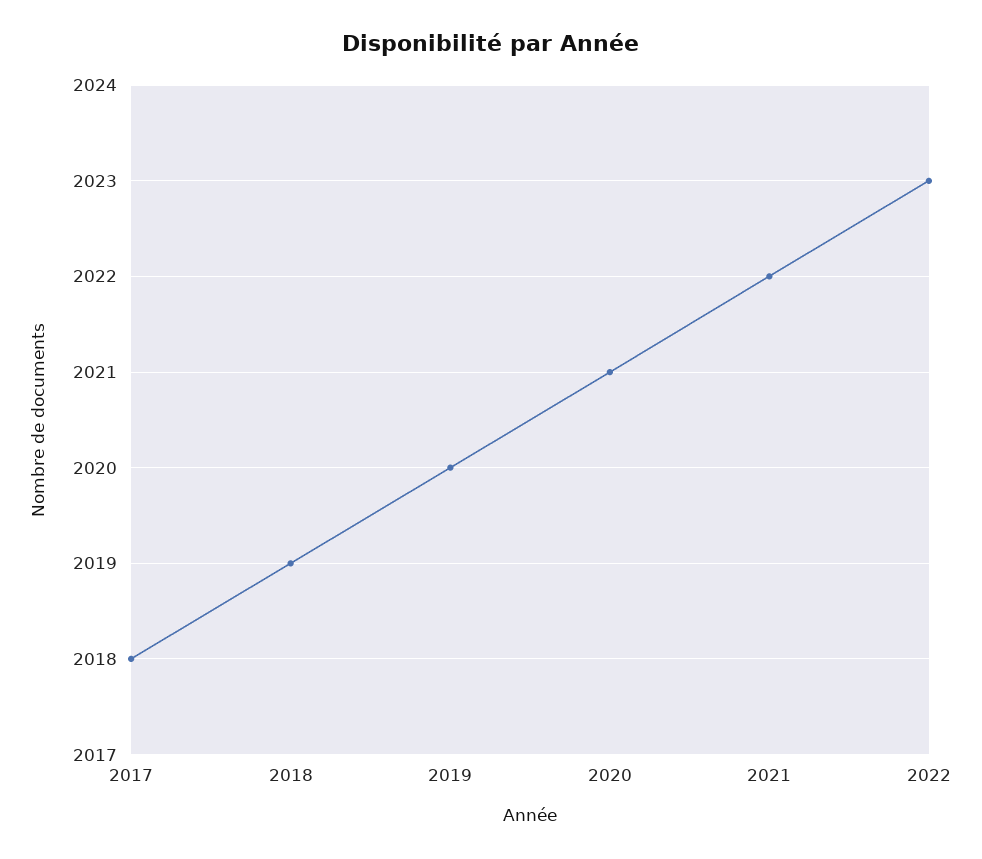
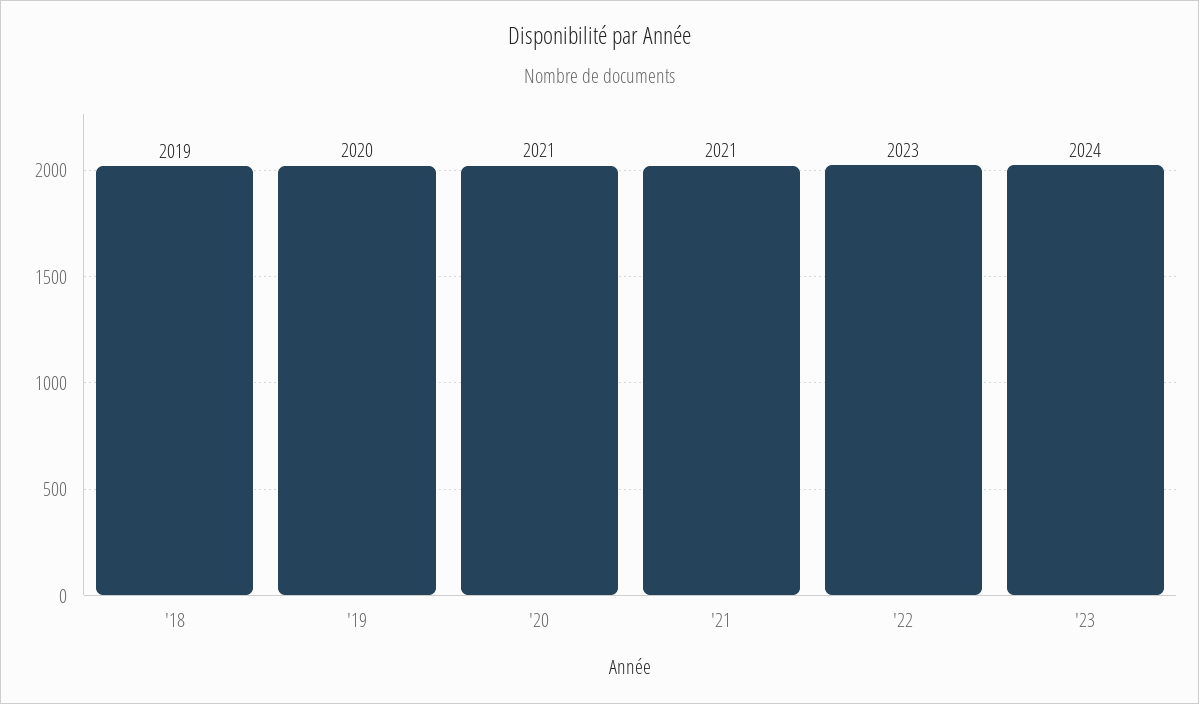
2017: 2018 -> none
2021: 2022 -> 2021
'23: none -> 2024

